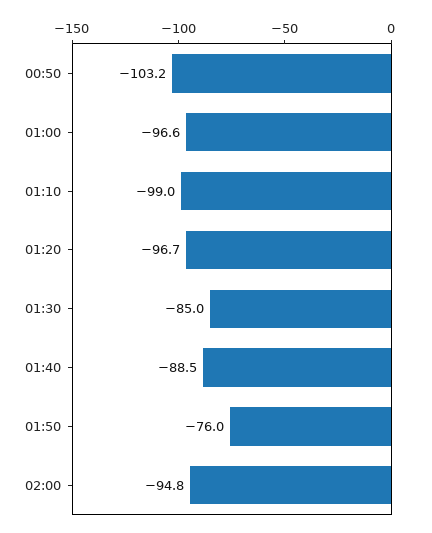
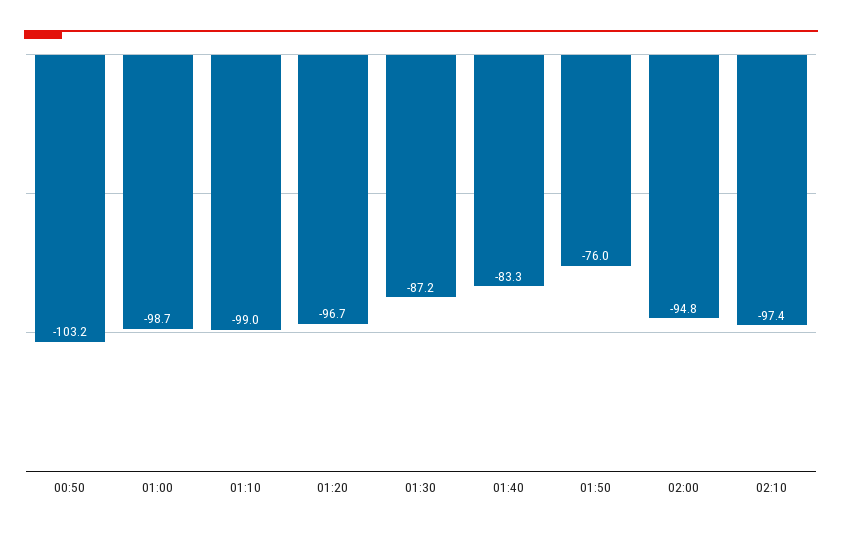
01:00: -96.6 -> -98.7
01:30: -85 -> -87.2
01:40: -88.5 -> -83.3
02:10: none -> -97.4

